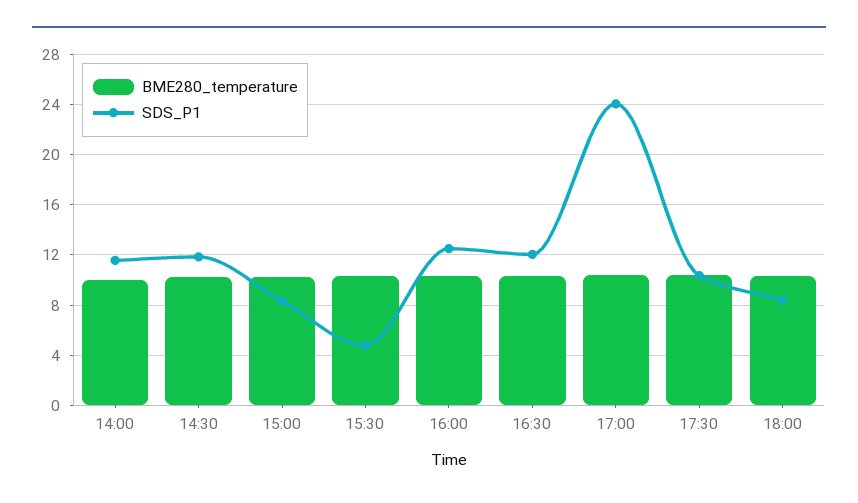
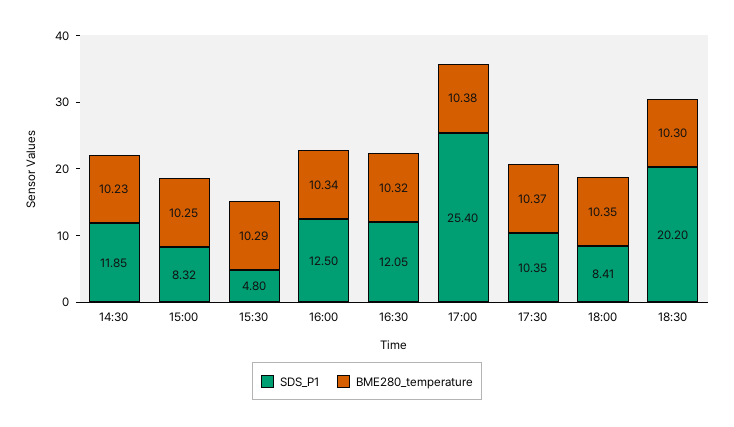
BME280_temperature, 14:00: 10 -> none
SDS_P1, 14:00: 11.5 -> none
SDS_P1, 17:00: 24 -> 25.4
SDS_P1, 18:30: none -> 20.2
BME280_temperature, 18:30: none -> 10.3

